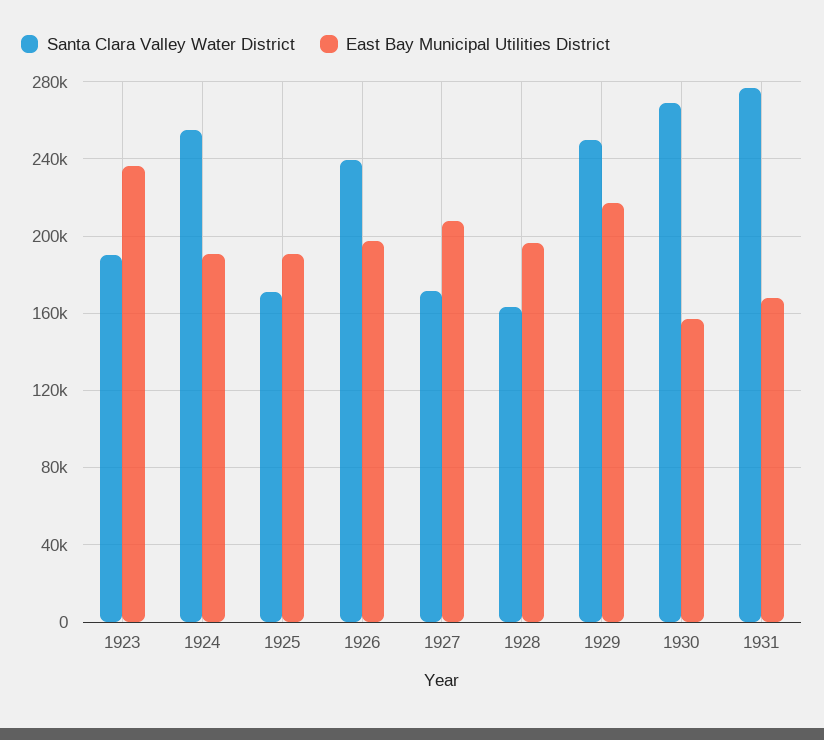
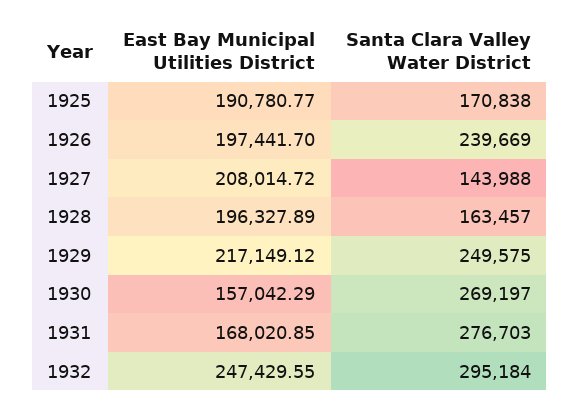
Santa Clara Valley Water District, 1923: 190000 -> none
East Bay Municipal Utilities District, 1923: 235000 -> none
Santa Clara Valley Water District, 1924: 255000 -> none
East Bay Municipal Utilities District, 1924: 190000 -> none
Santa Clara Valley Water District, 1927: 170000 -> 143988
East Bay Municipal Utilities District, 1932: none -> 247429.55
Santa Clara Valley Water District, 1932: none -> 295184

